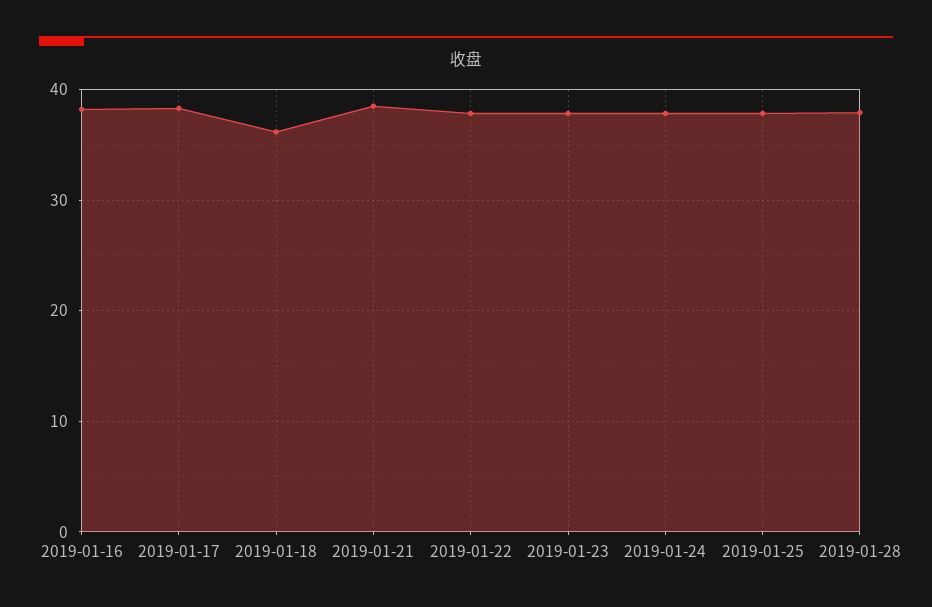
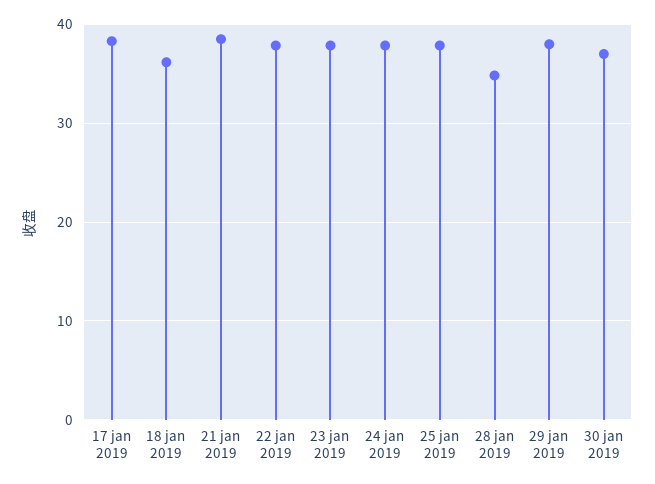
2019-01-16: 38 -> none
2019-01-28: 38 -> 35
29 jan 2019: none -> 38
30 jan 2019: none -> 37

